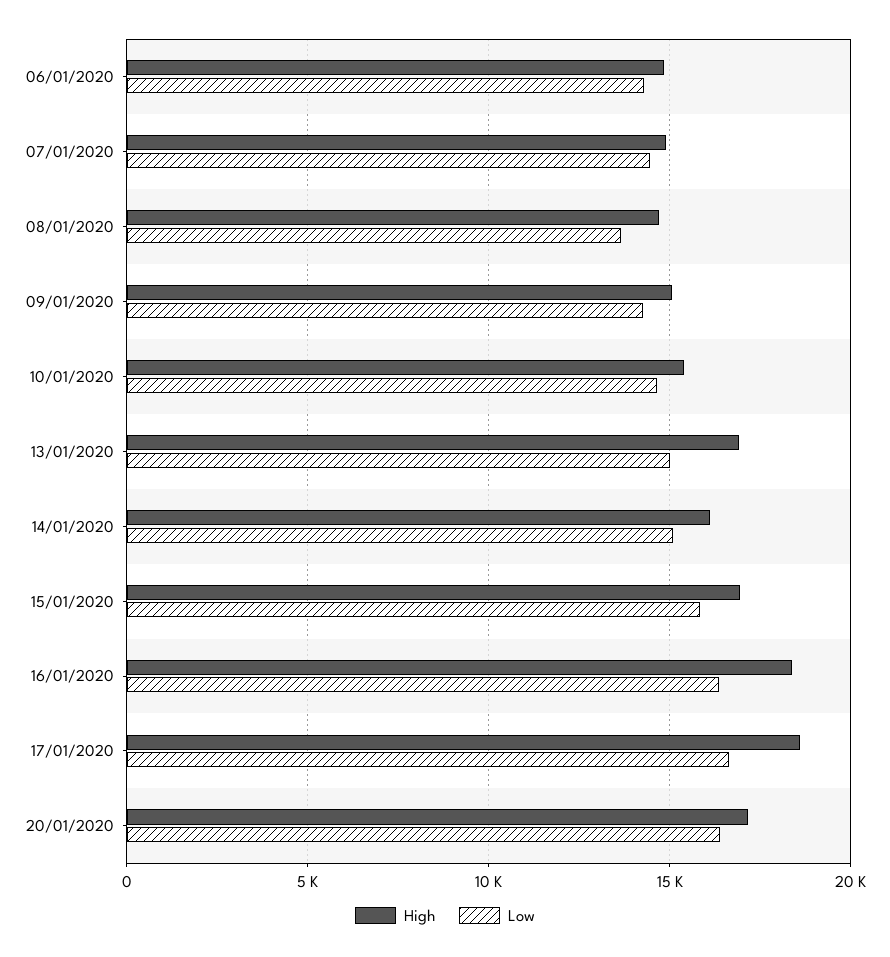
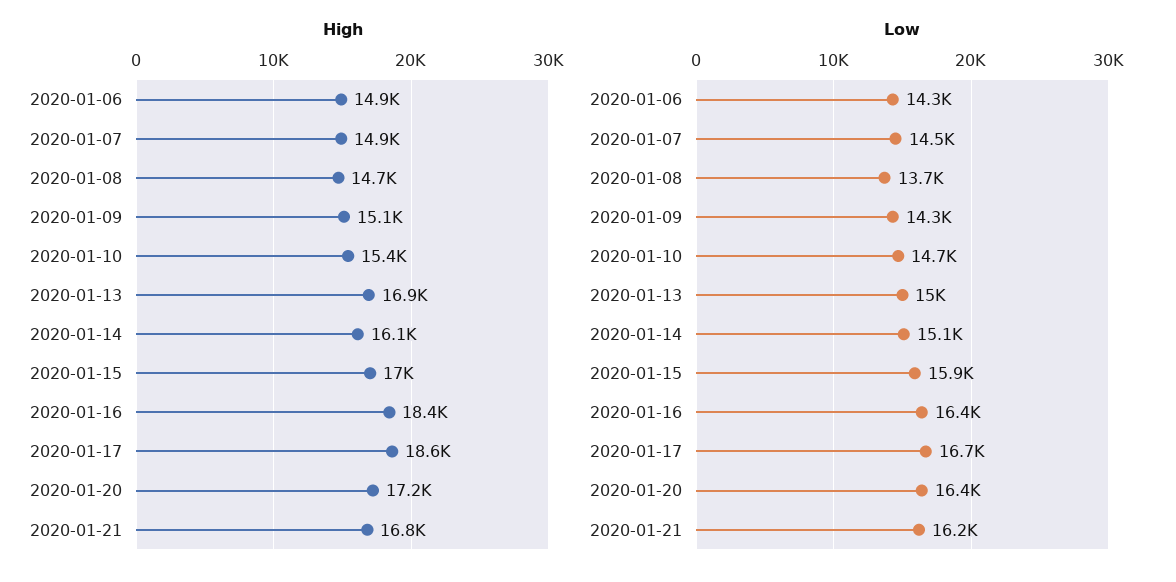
High, 2020-01-21: none -> 16800
Low, 2020-01-21: none -> 16200

